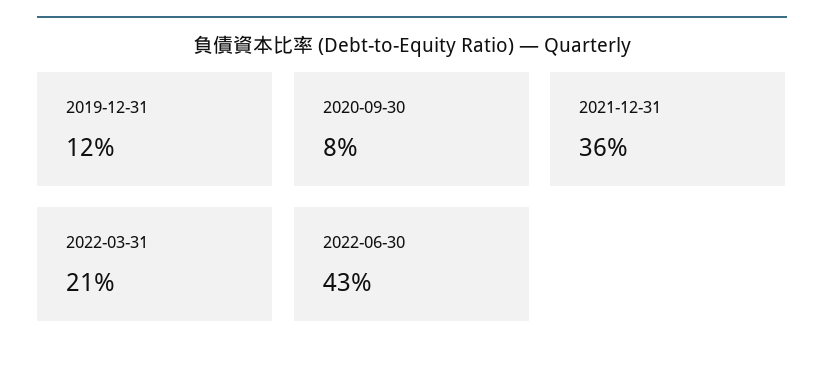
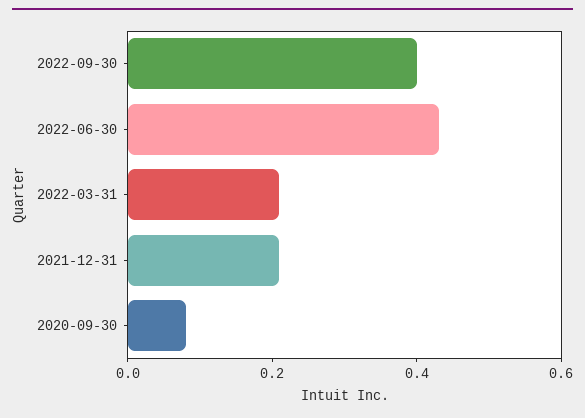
2019-12-31: 0.12 -> none
2021-12-31: 0.36 -> 0.2
2022-09-30: none -> 0.4

